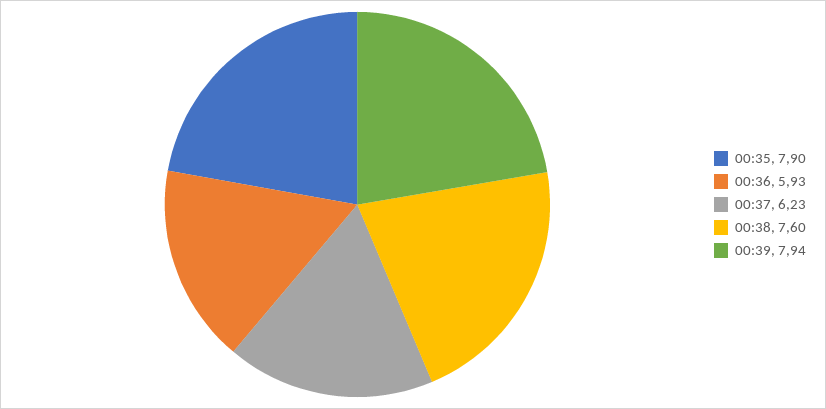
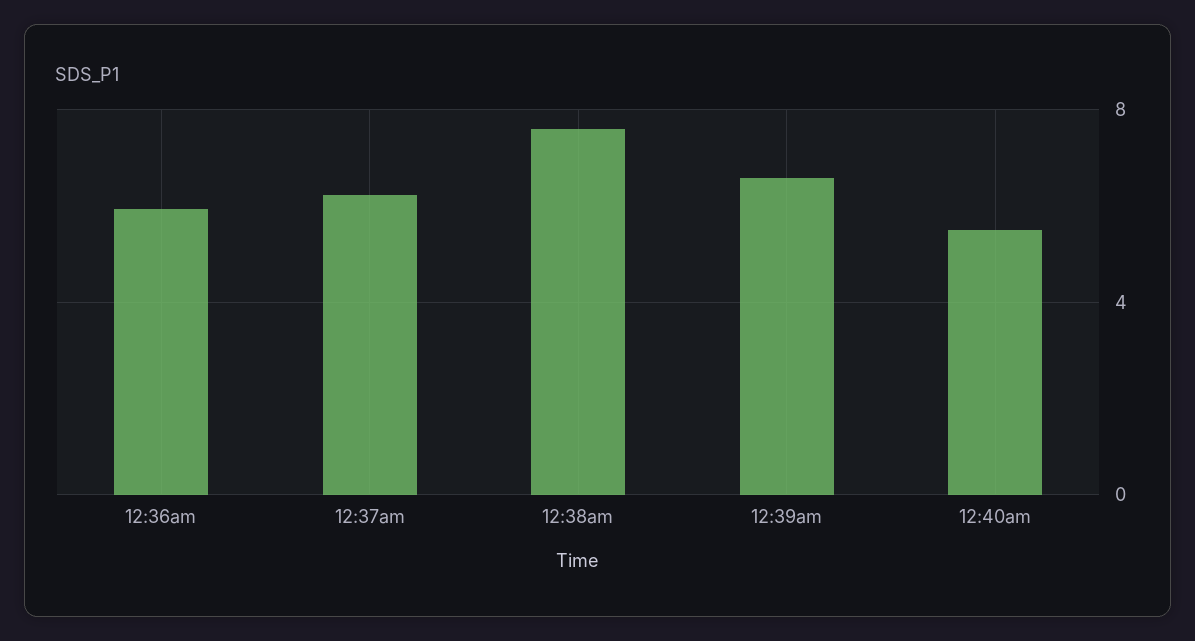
00:35: 7.9 -> none
00:39: 7.94 -> 6.5
12:40am: none -> 5.5

